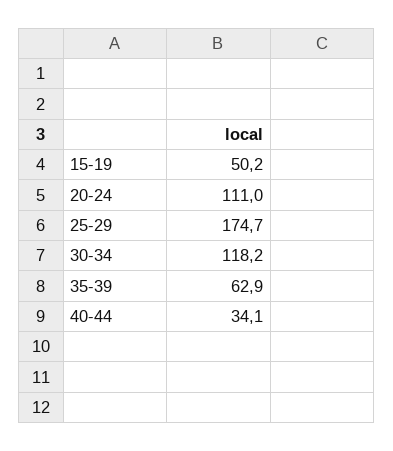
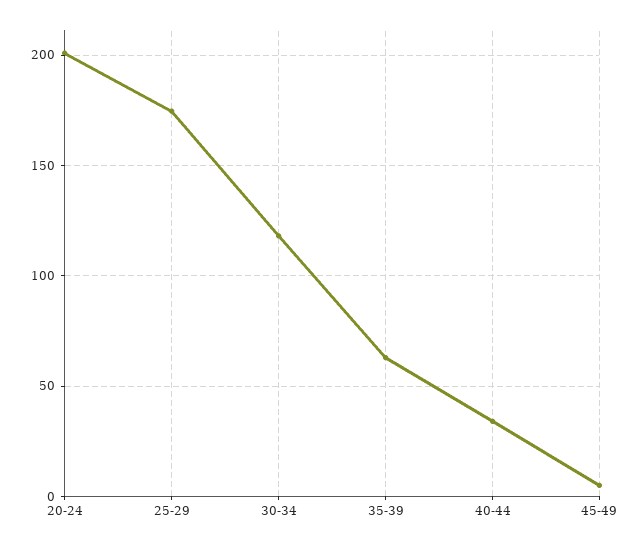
15-19: 50.2 -> none
20-24: 111 -> 200
45-49: none -> 5

